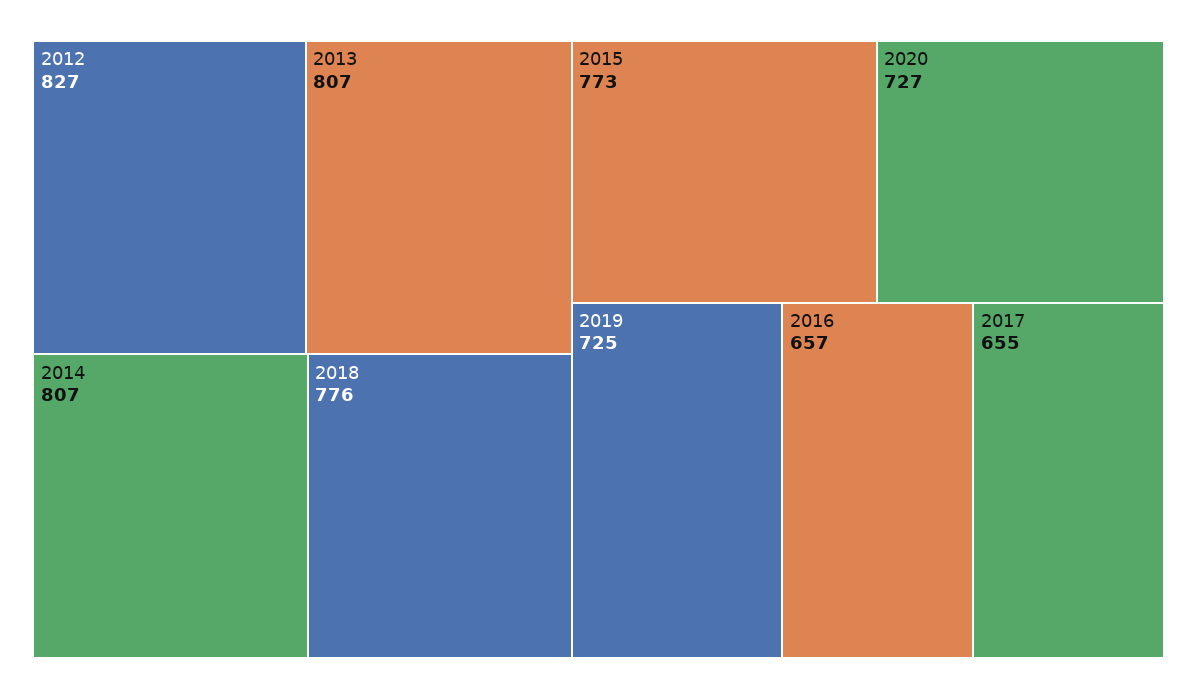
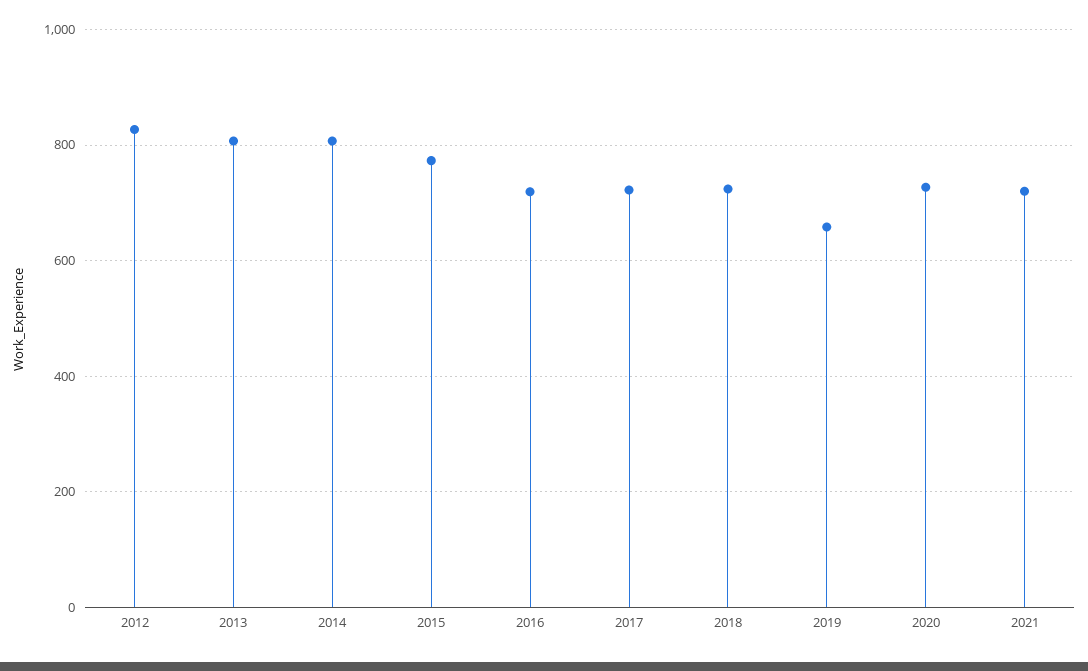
2018: 776 -> 720
2019: 725 -> 660
2016: 657 -> 720
2017: 655 -> 720
2021: none -> 720

